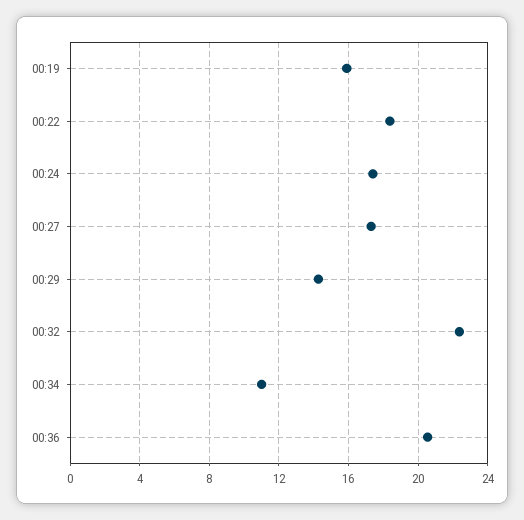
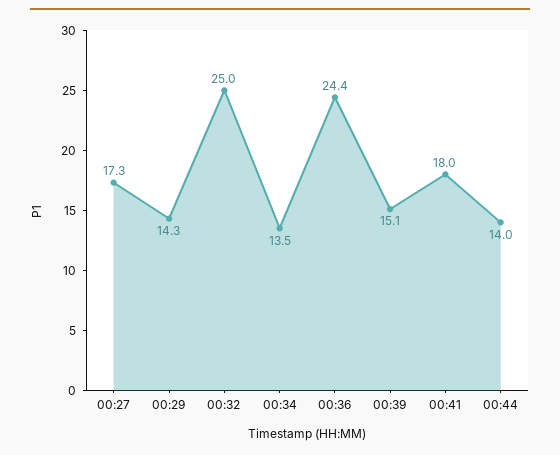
00:19: 16 -> none
00:22: 18.5 -> none
00:24: 17.5 -> none
00:32: 22.5 -> 25
00:34: 11 -> 13.5
00:36: 20.5 -> 24.4
00:39: none -> 15.1
00:41: none -> 18
00:44: none -> 14

